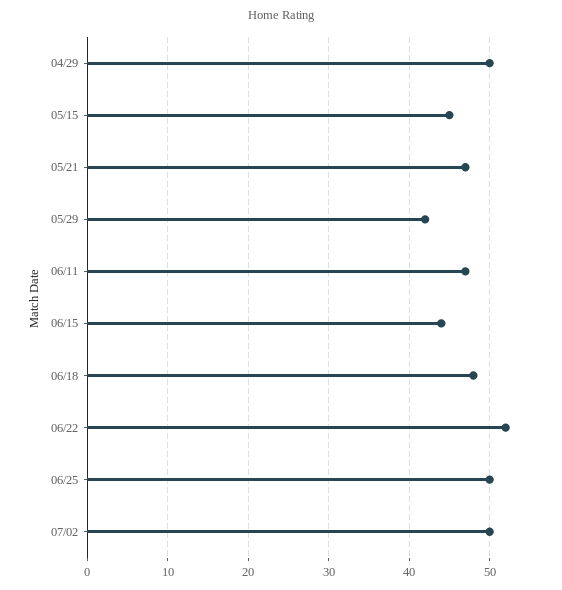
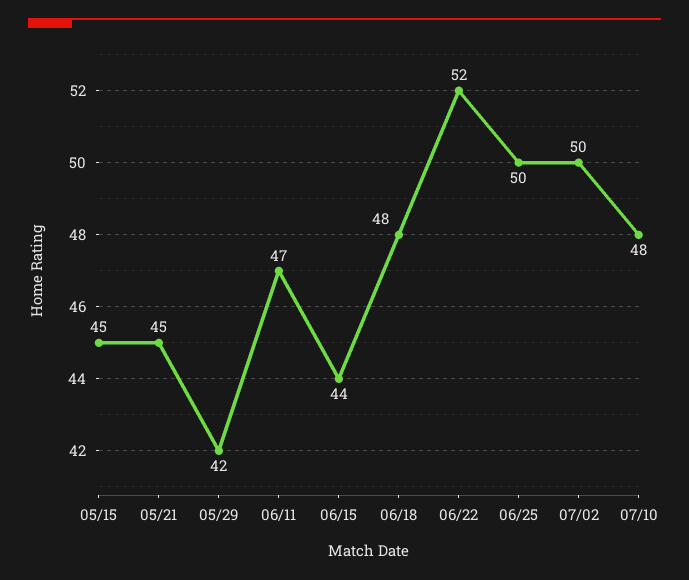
04/29: 50 -> none
05/21: 47 -> 45
07/10: none -> 48

